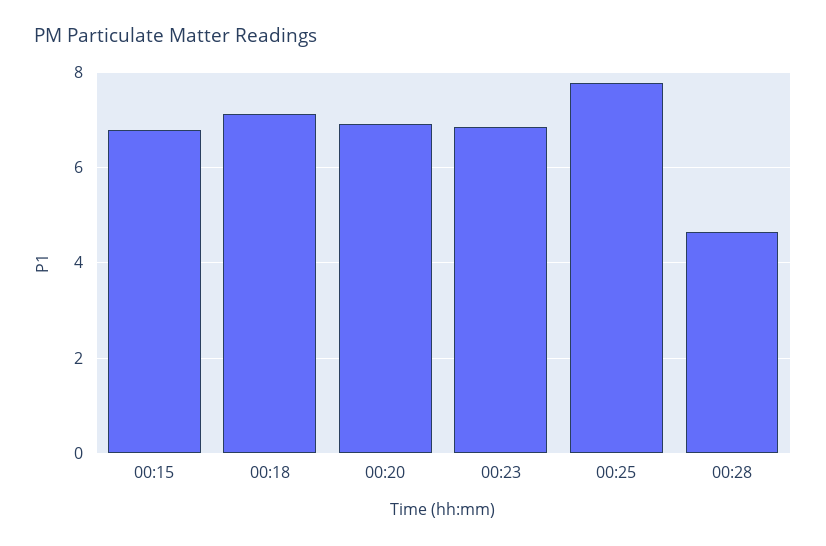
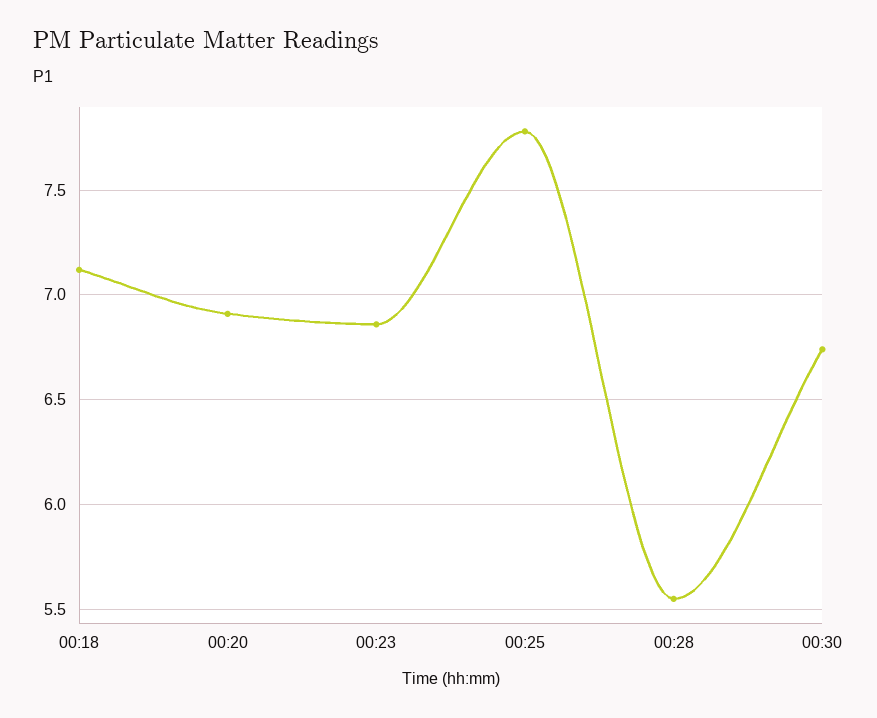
00:15: 6.8 -> none
00:28: 4.6 -> 5.55
00:30: none -> 6.75

